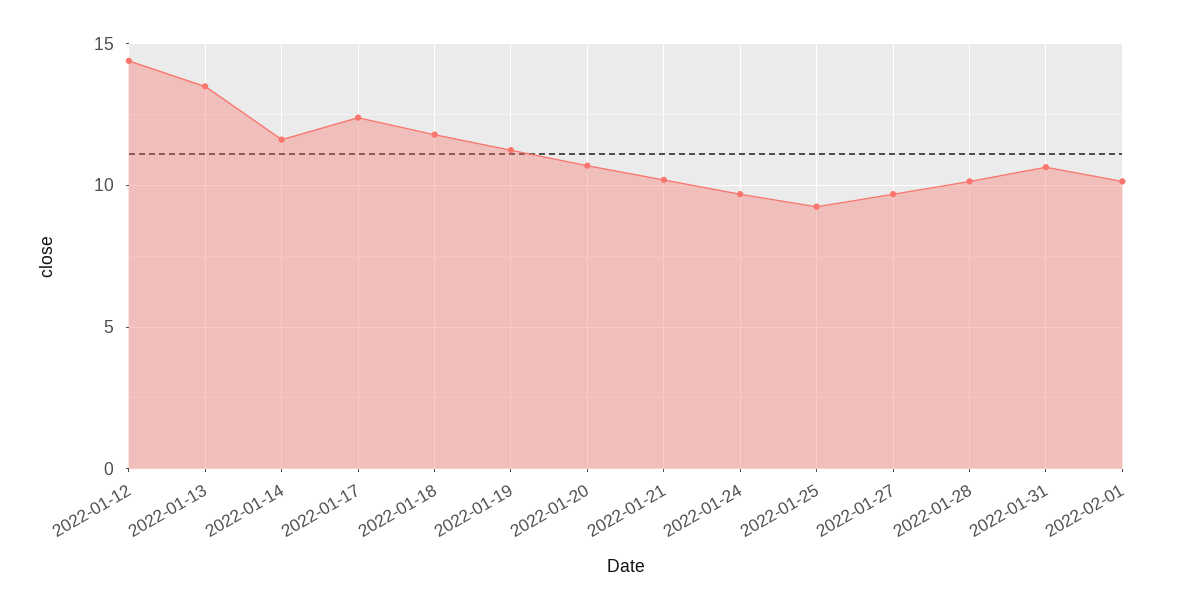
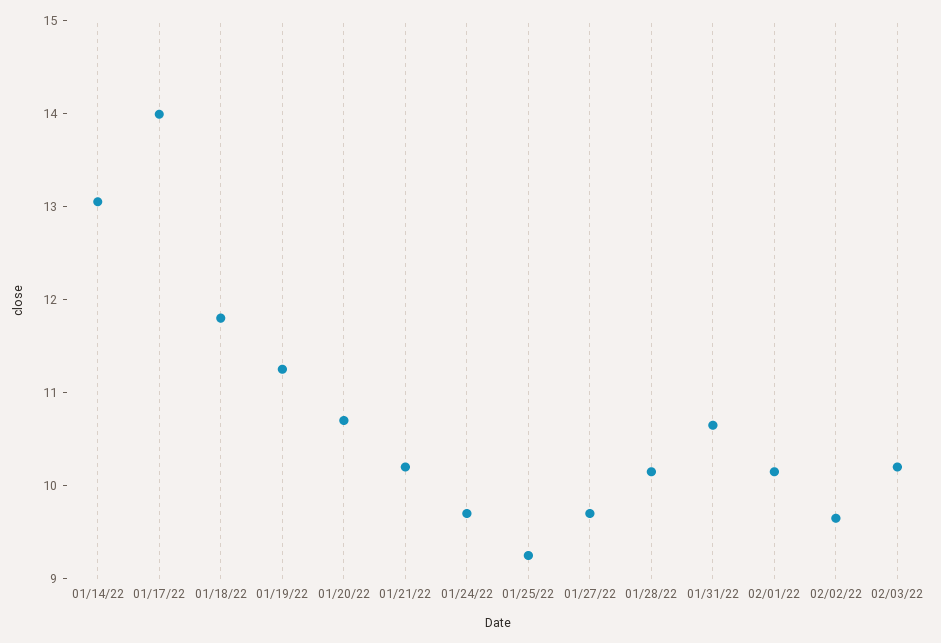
2022-01-12: 14.5 -> none
2022-01-13: 13.5 -> none
2022-01-14: 11.5 -> 13
2022-01-17: 12.5 -> 14
02/02/22: none -> 9.6
02/03/22: none -> 10.2

